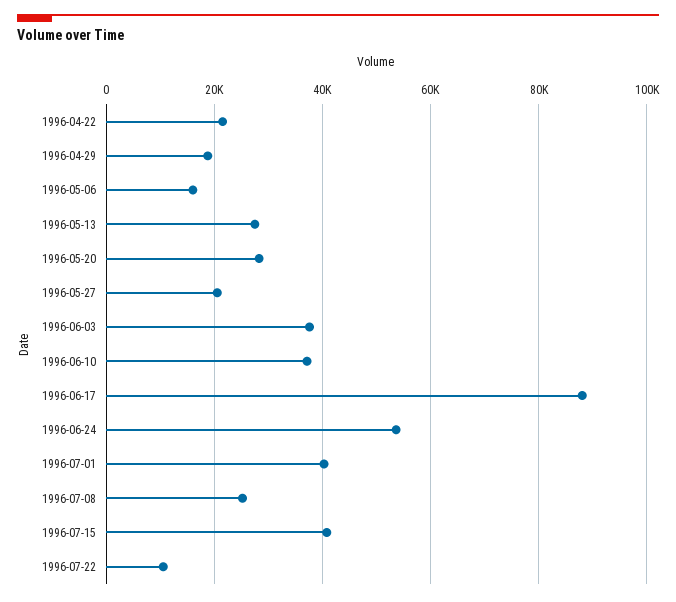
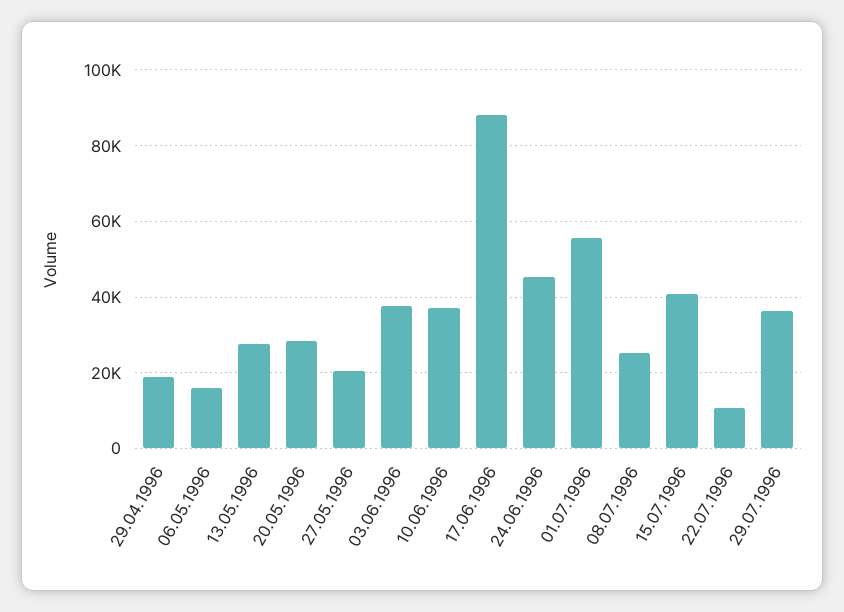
1996-04-22: 22000 -> none
1996-06-24: 54000 -> 46000
1996-07-01: 40000 -> 56000
29.07.1996: none -> 36000

